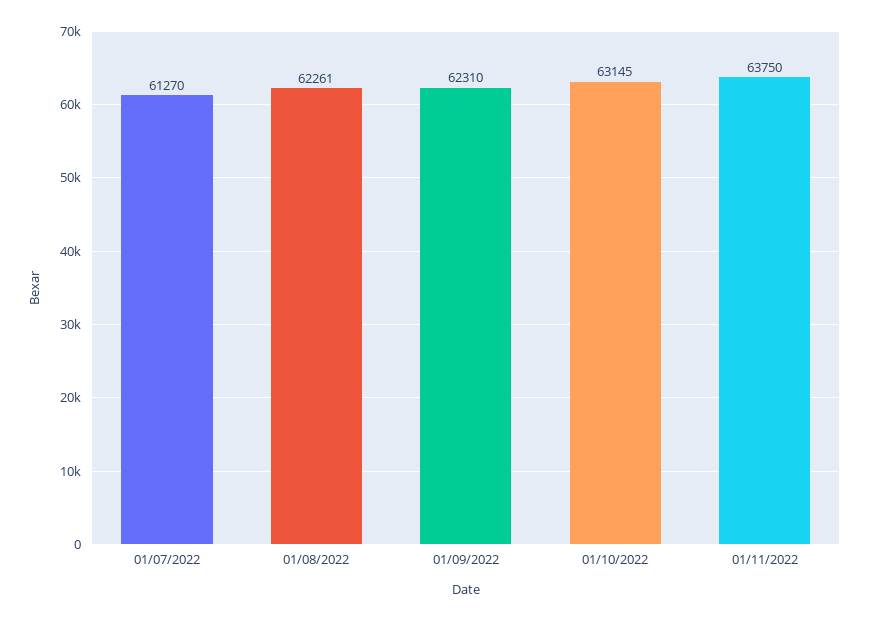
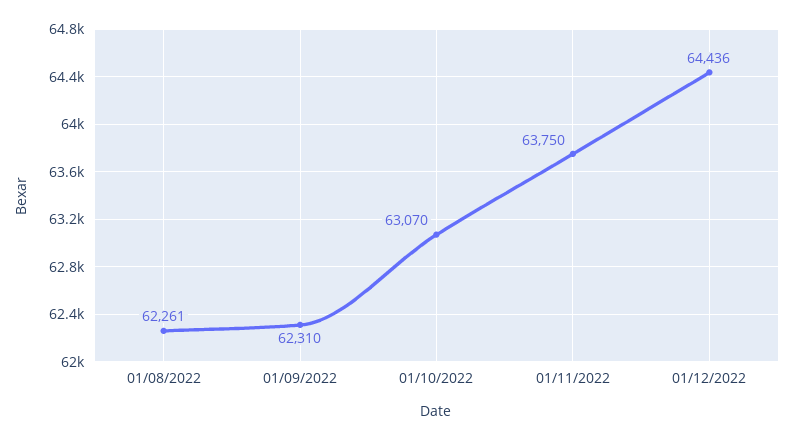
01/07/2022: 61270 -> none
01/10/2022: 63145 -> 63070
01/12/2022: none -> 64436

